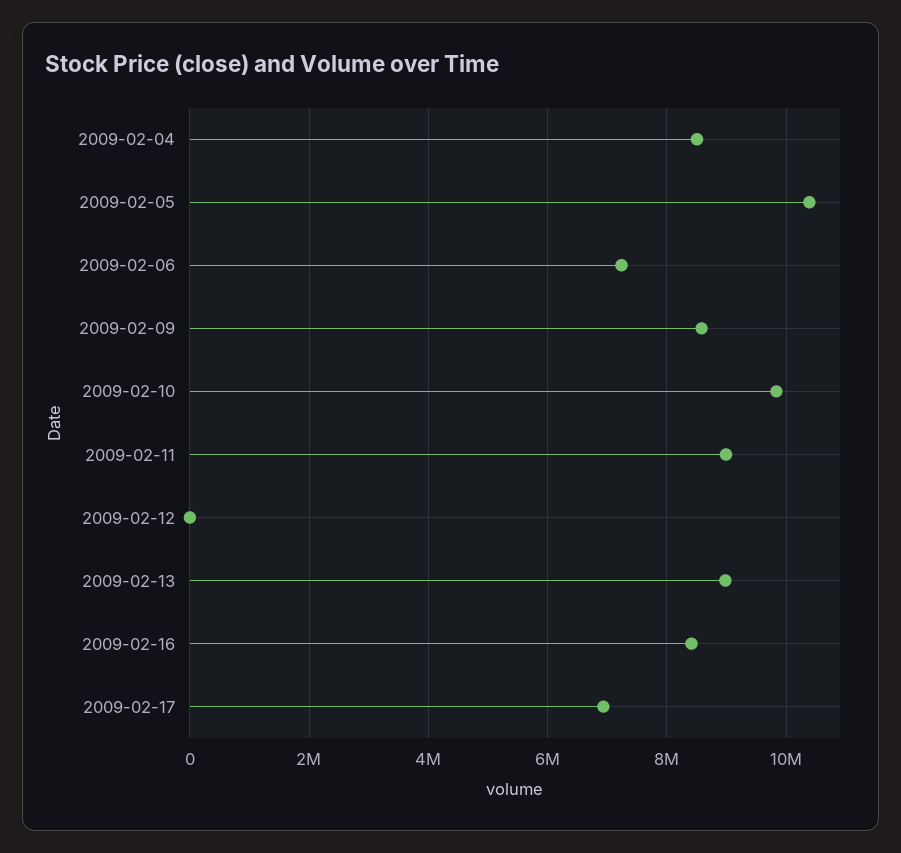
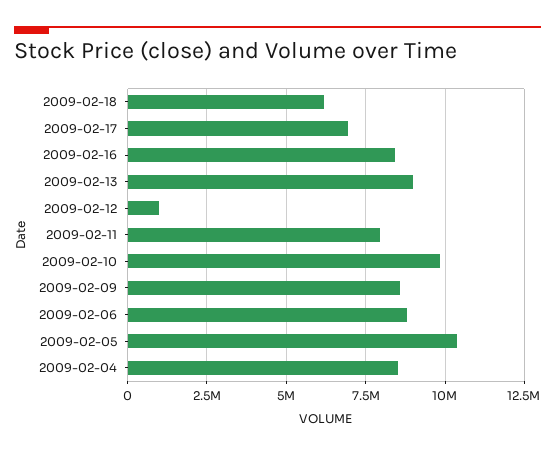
2009-02-06: 7200000 -> 8750000
2009-02-11: 9000000 -> 8000000
2009-02-12: 0 -> 1000000
2009-02-18: none -> 6250000

